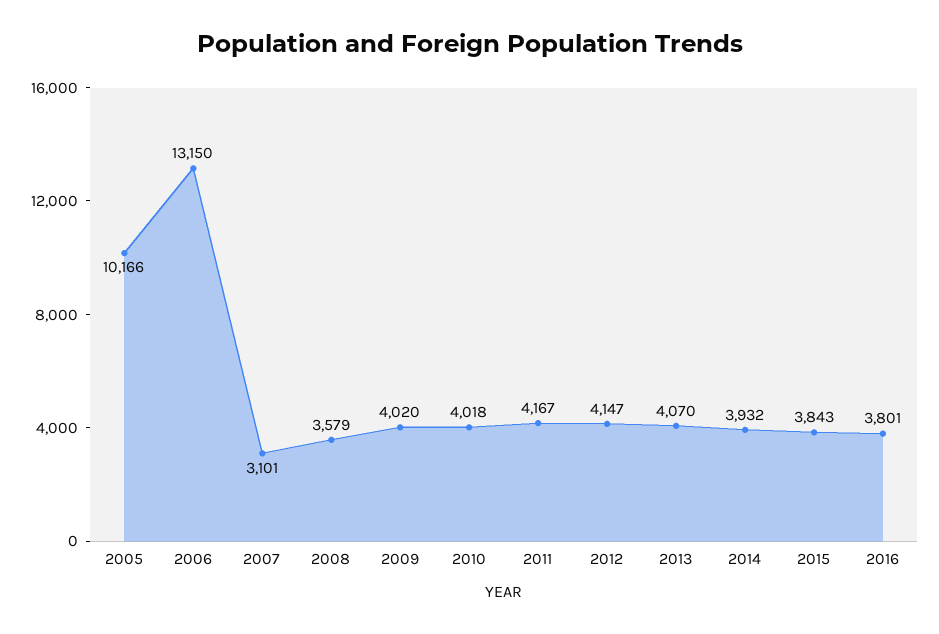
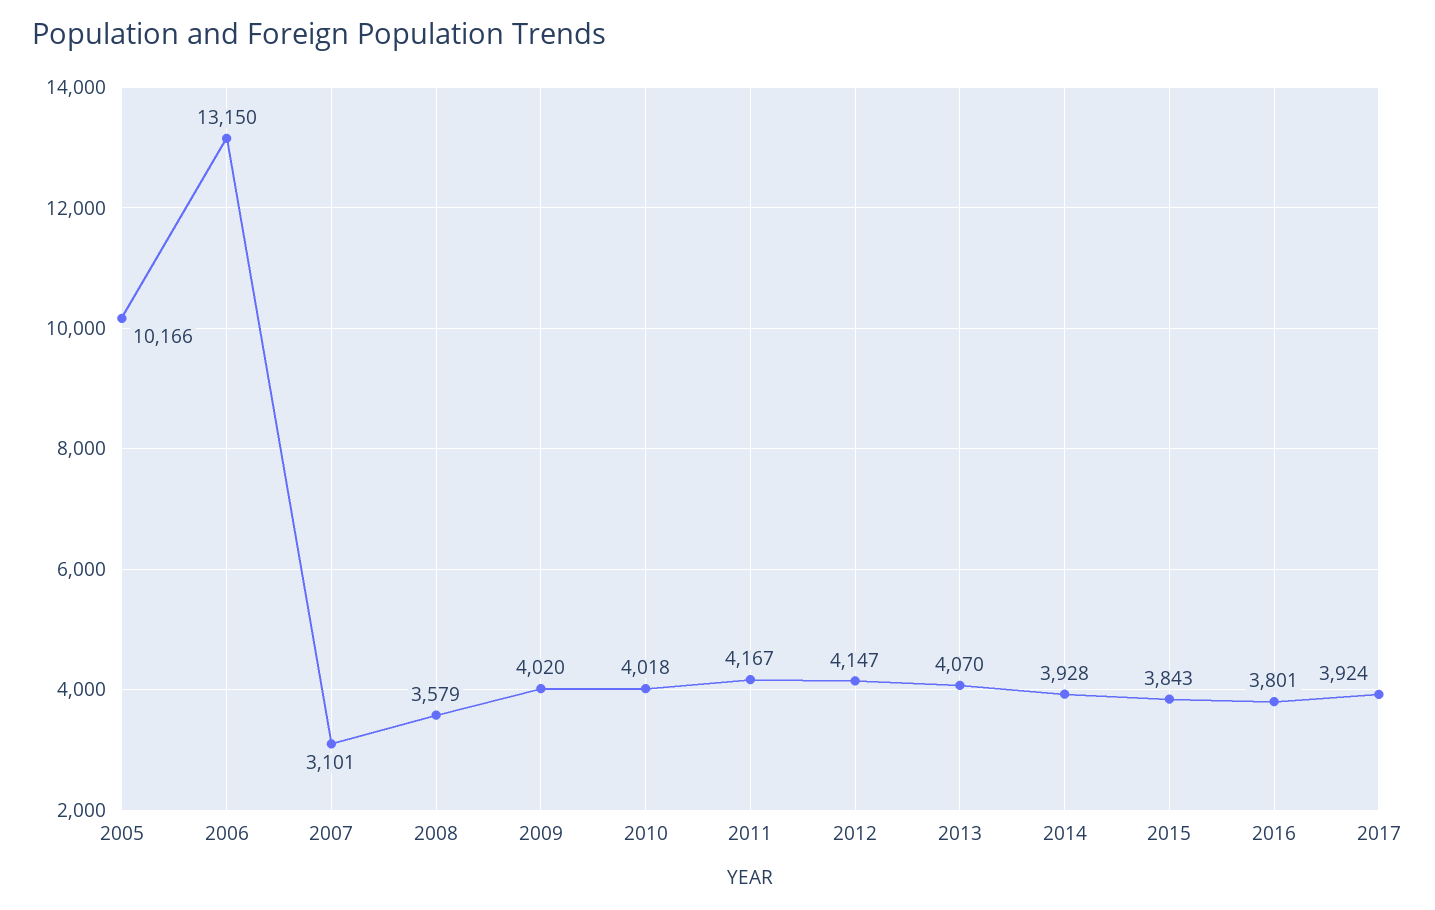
2014: 3932 -> 3928
2017: none -> 3924

